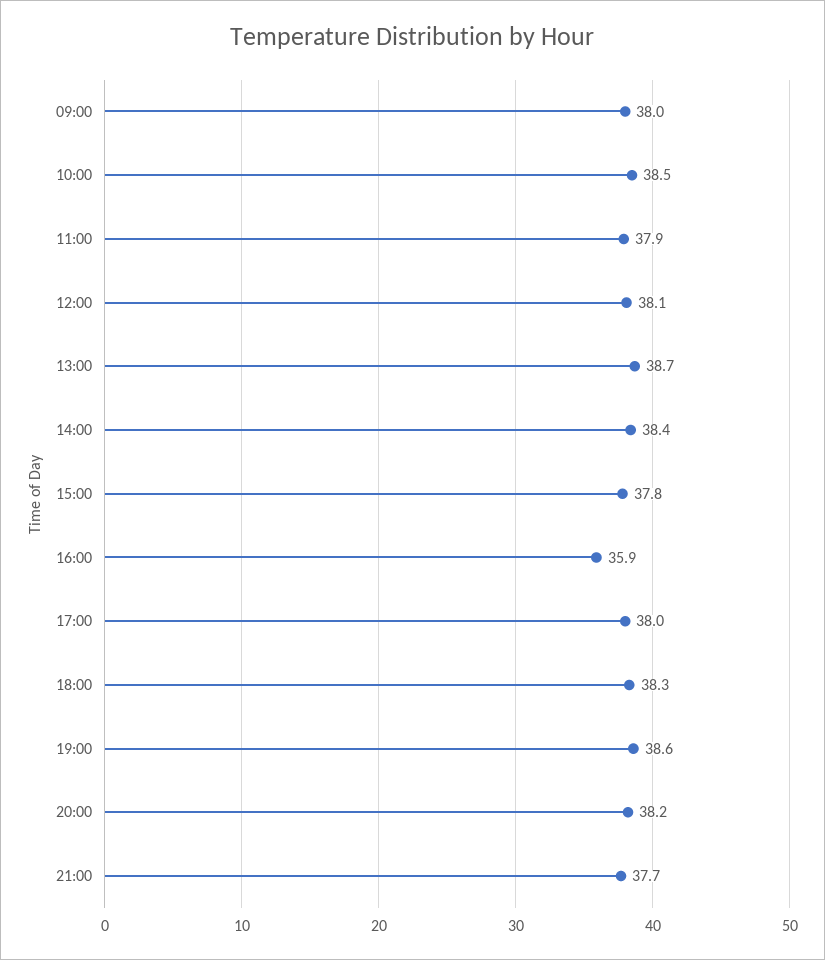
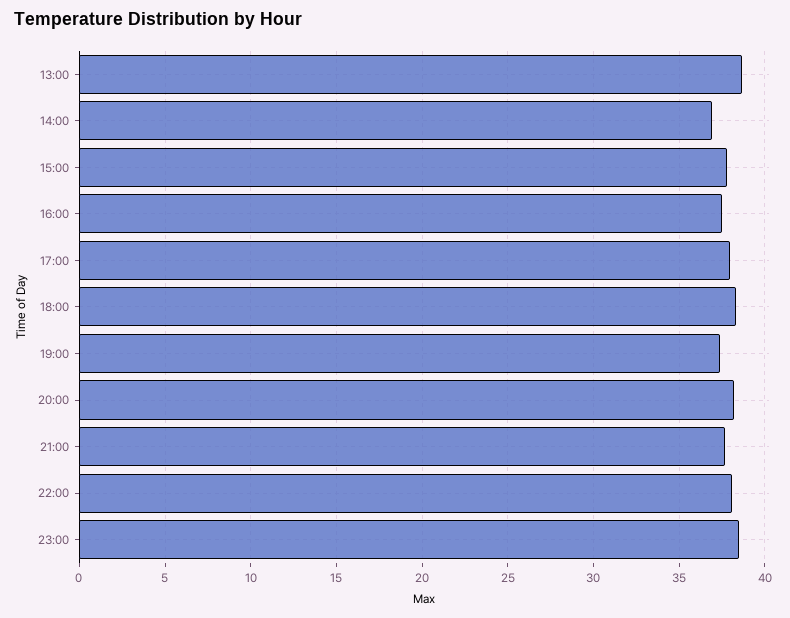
09:00: 38 -> none
10:00: 38.5 -> none
11:00: 37.9 -> none
12:00: 38.1 -> none
14:00: 38.4 -> 37
16:00: 35.9 -> 37.5
19:00: 38.6 -> 37.5
22:00: none -> 38
23:00: none -> 38.5

